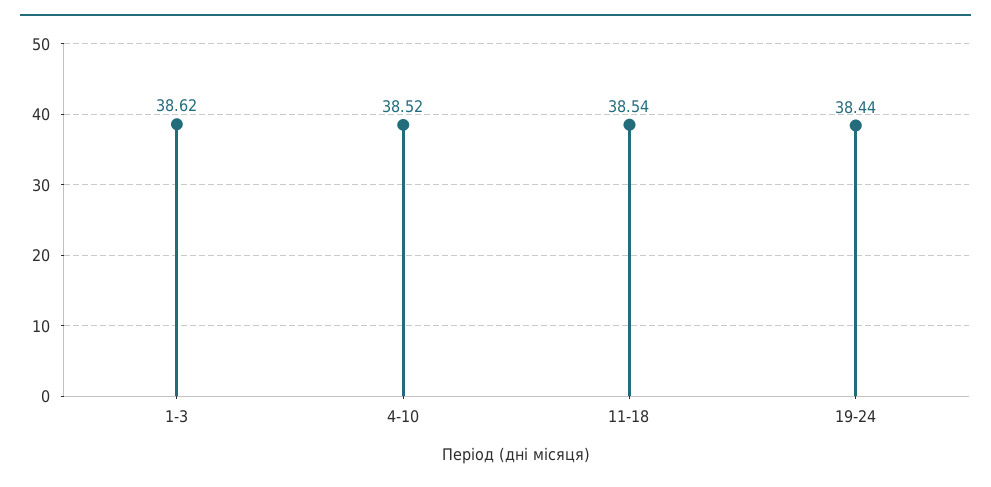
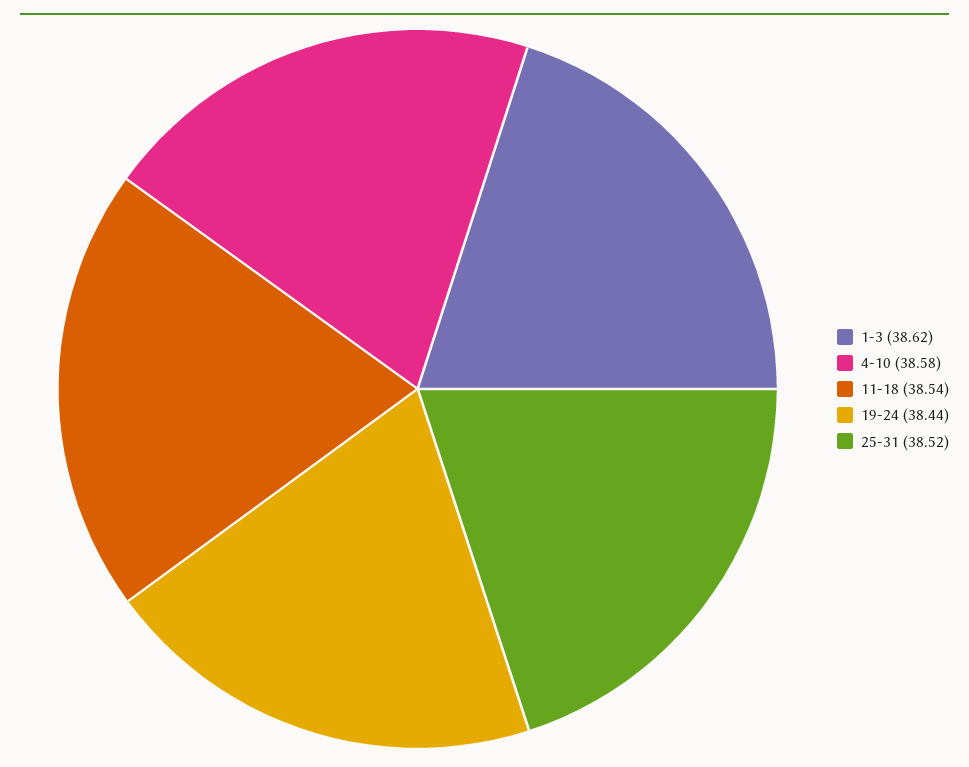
4-10: 38.52 -> 38.58
25-31: none -> 38.52

